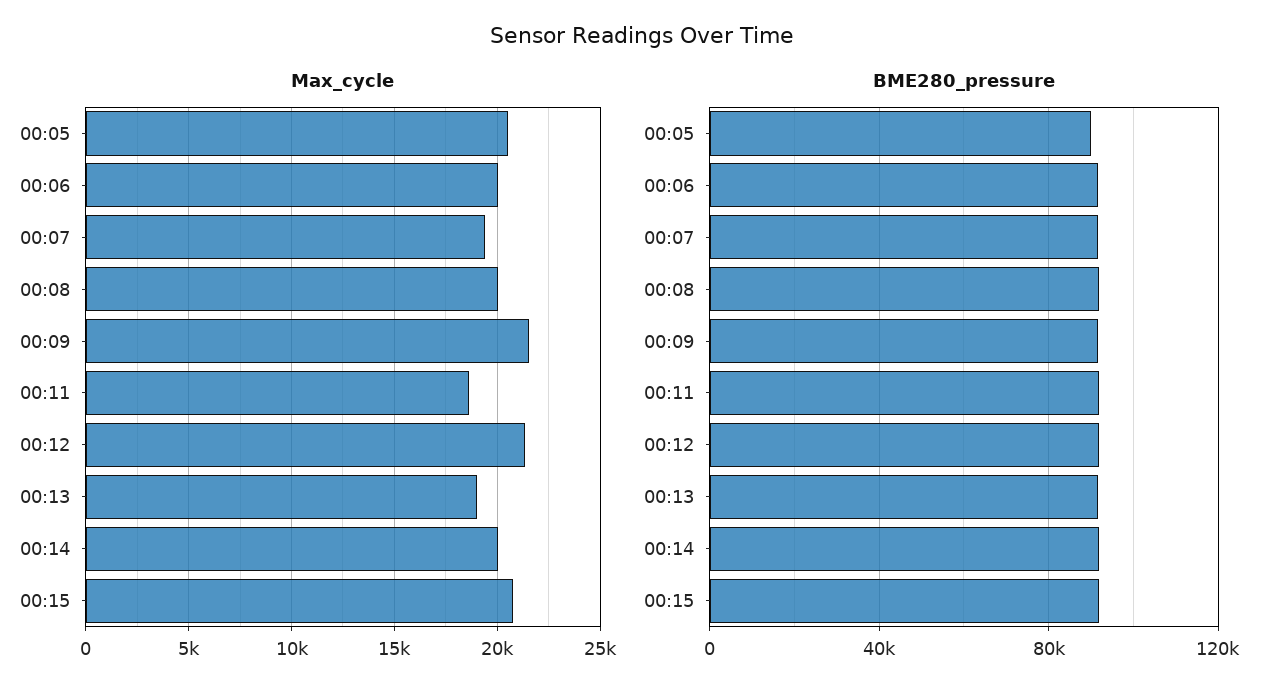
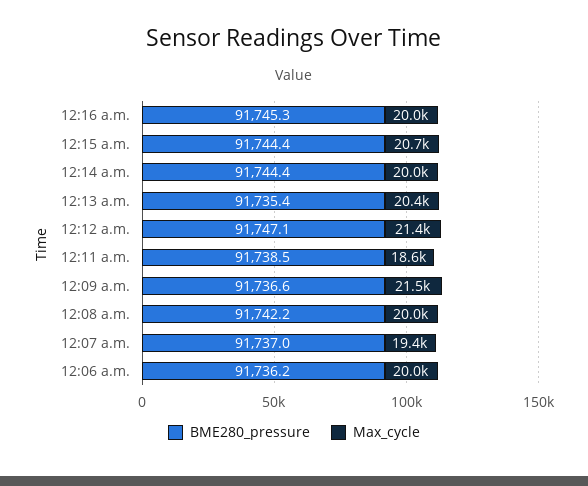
Max_cycle, 00:05: 20500 -> none
Max_cycle, 00:13: 19000 -> 20400
BME280_pressure, 00:05: 90000 -> none
BME280_pressure, 12:16 a.m.: none -> 91745.3
Max_cycle, 12:16 a.m.: none -> 20000

